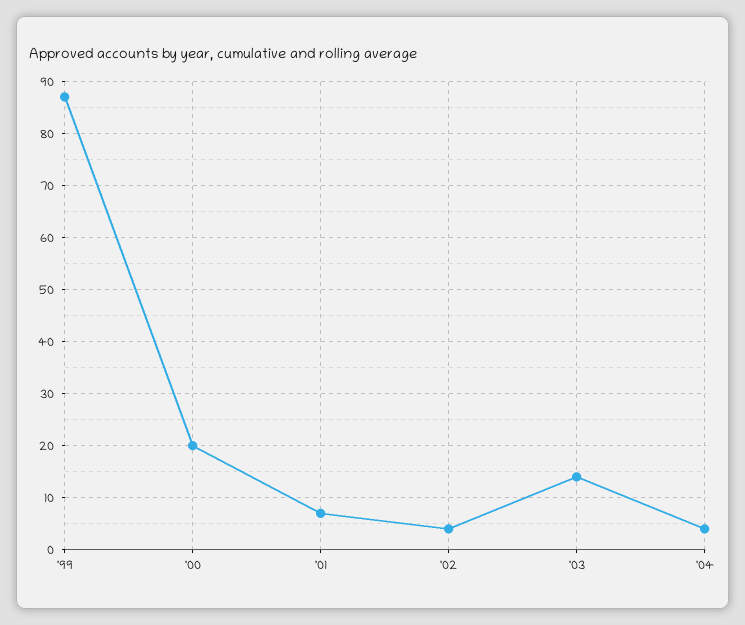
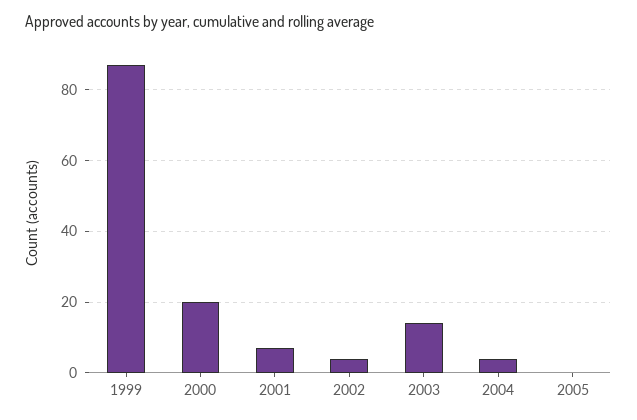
2005: none -> 0

